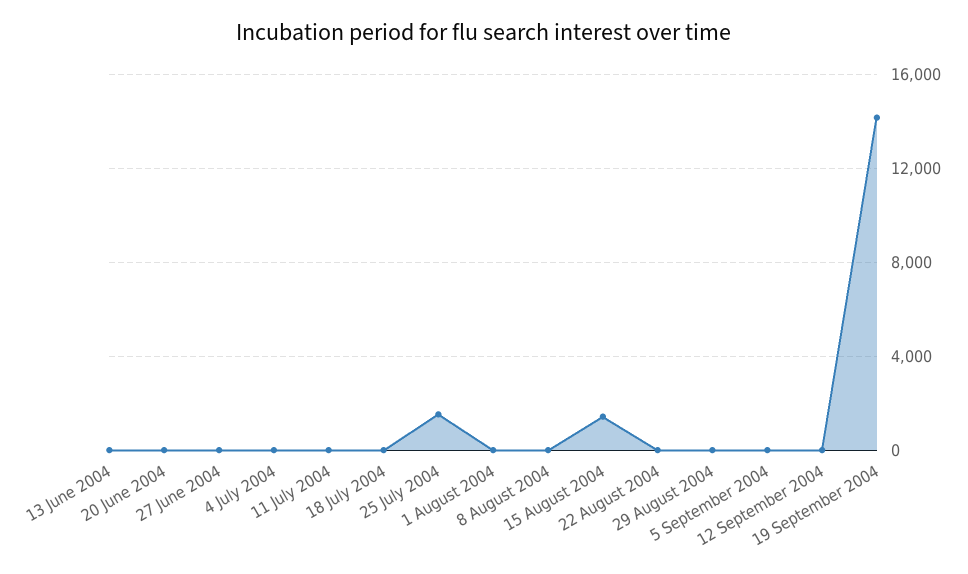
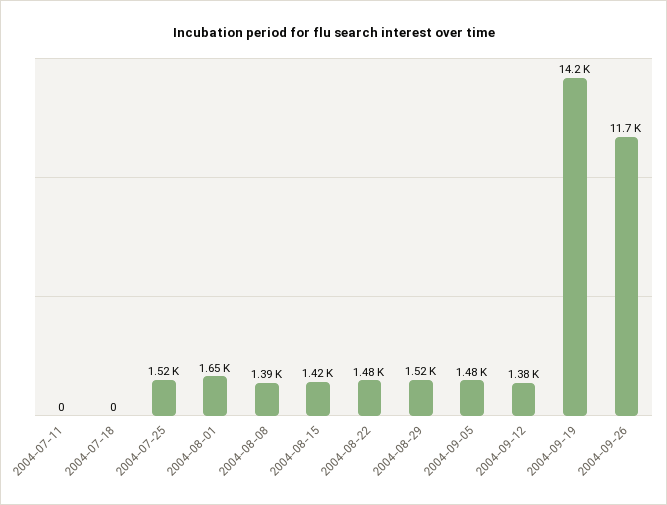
13 June 2004: 0 -> none
20 June 2004: 0 -> none
27 June 2004: 0 -> none
4 July 2004: 0 -> none
1 August 2004: 0 -> 1650
8 August 2004: 0 -> 1390
22 August 2004: 0 -> 1480
29 August 2004: 0 -> 1520
5 September 2004: 0 -> 1480
12 September 2004: 0 -> 1380
2004-09-26: none -> 11700

